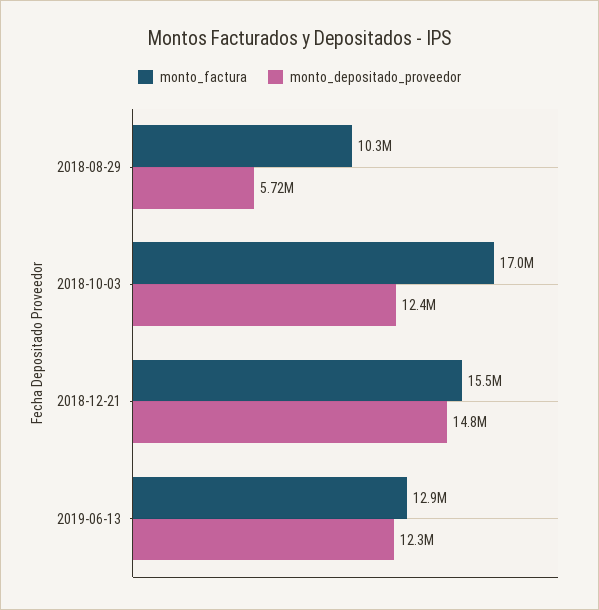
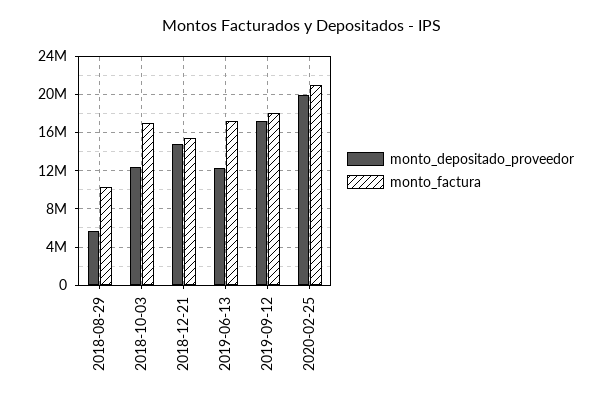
monto_factura, 2019-06-13: 12900000 -> 17000000
monto_depositado_proveedor, 2019-09-12: none -> 17000000
monto_factura, 2019-09-12: none -> 18000000
monto_depositado_proveedor, 2020-02-25: none -> 20000000
monto_factura, 2020-02-25: none -> 21000000

